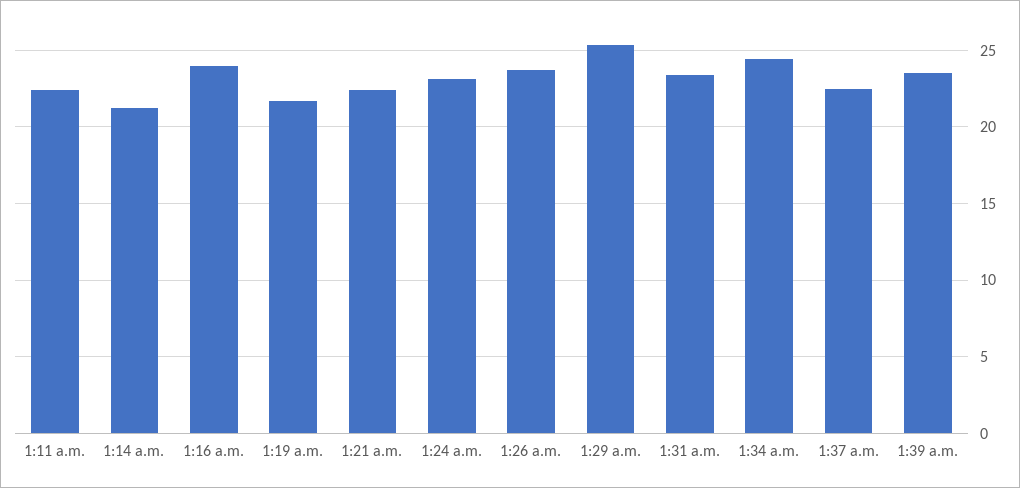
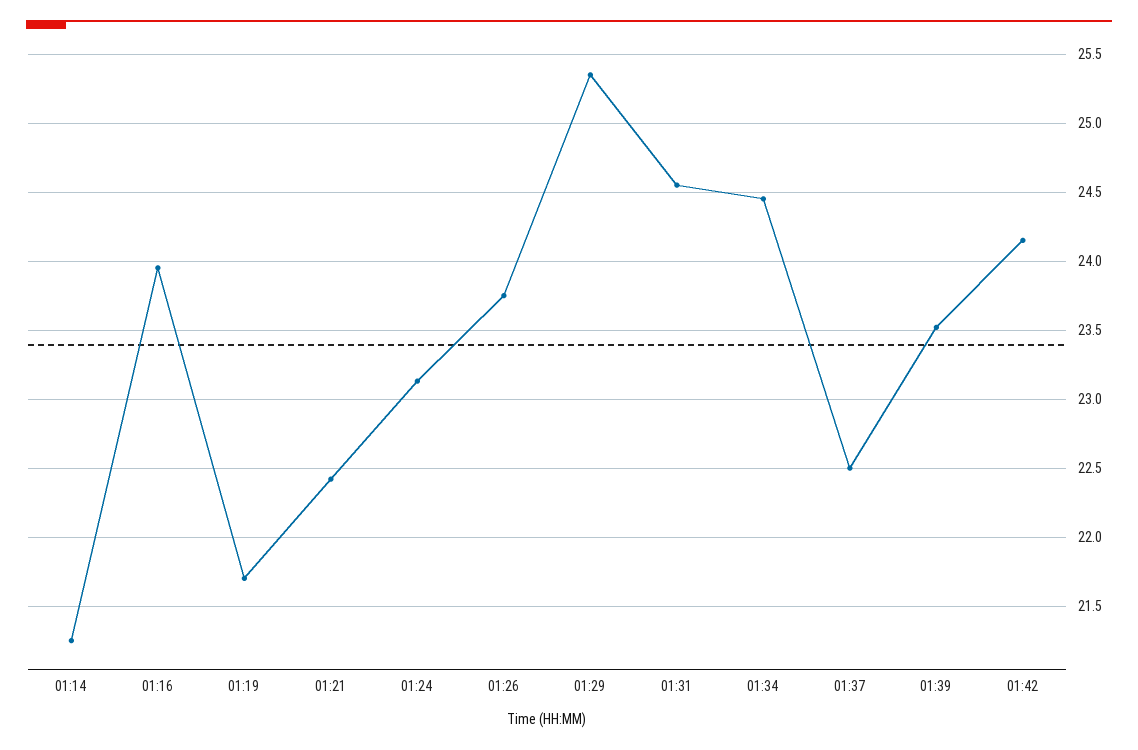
1:11 a.m.: 22.5 -> none
1:31 a.m.: 23.5 -> 24.55
01:42: none -> 24.15

